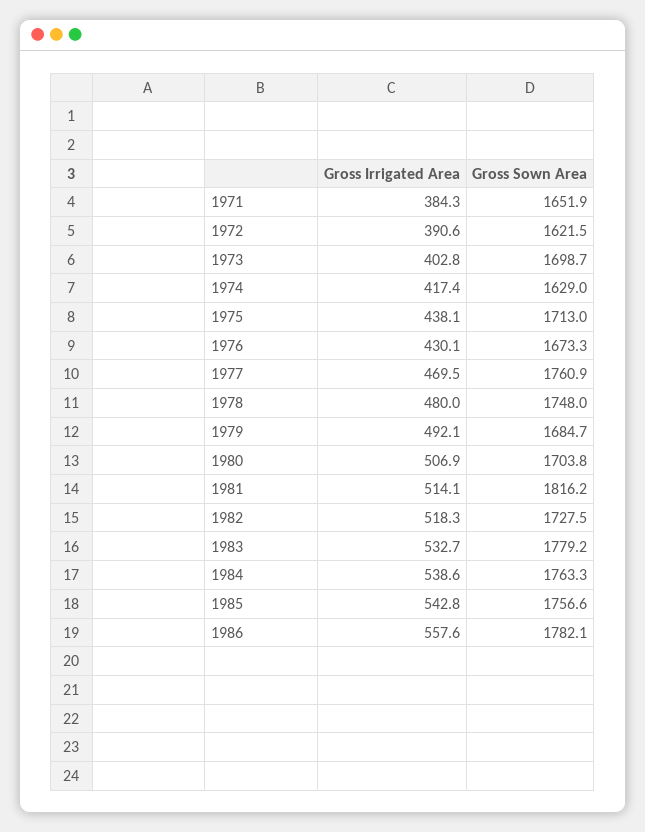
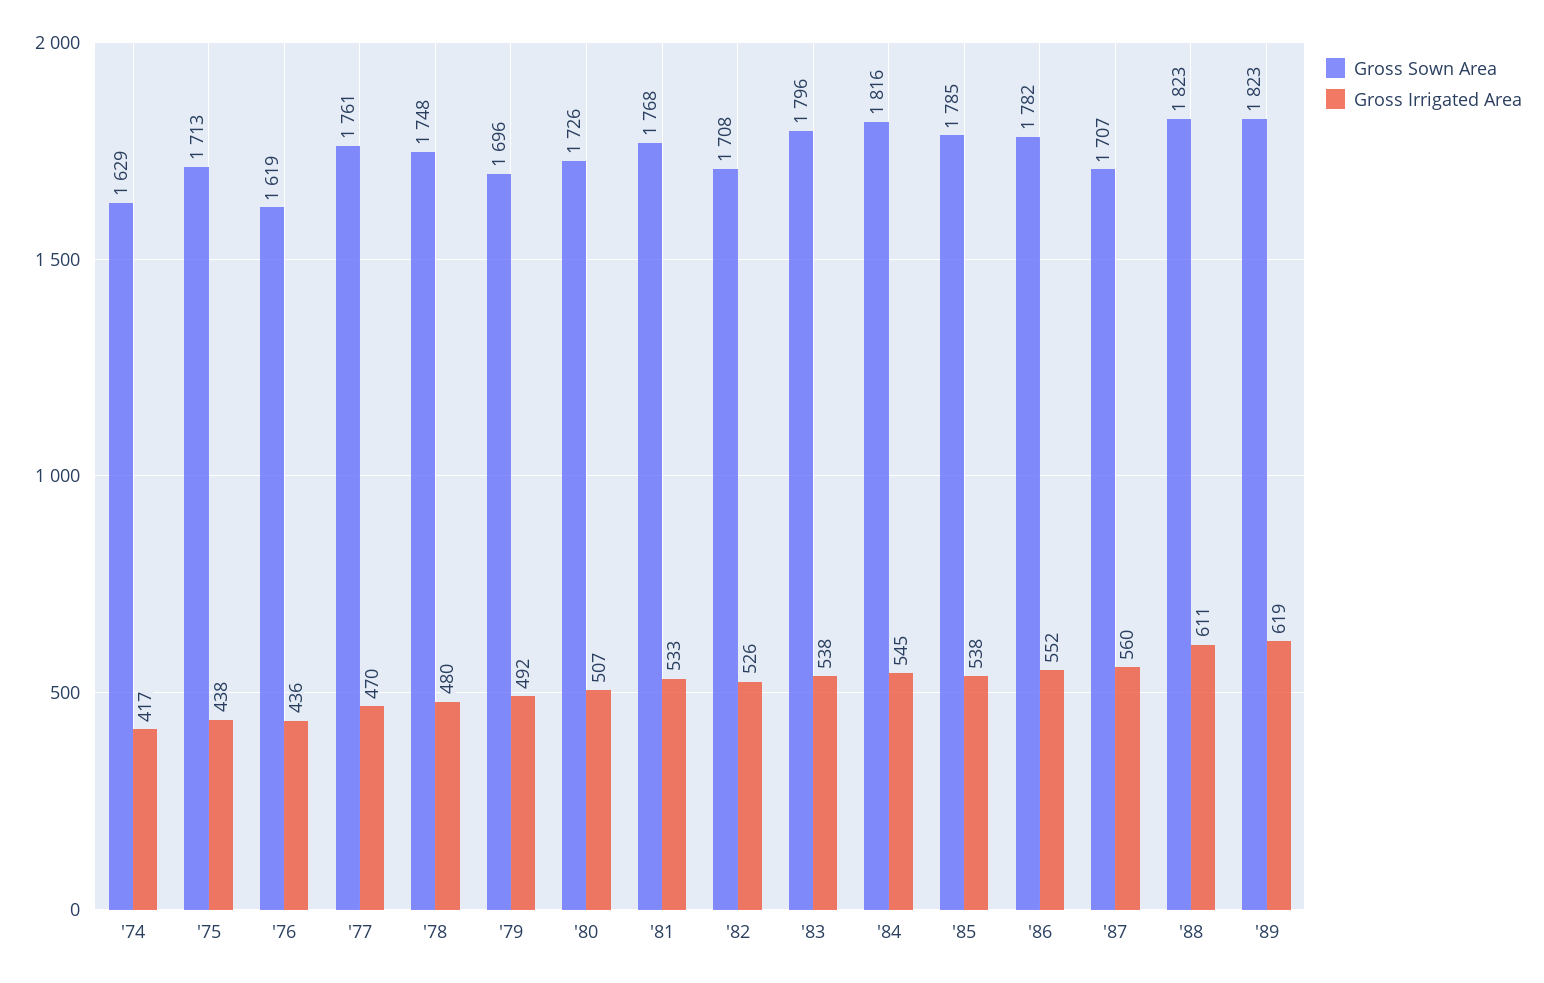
Gross Irrigated Area, 1971: 384.3 -> none
Gross Sown Area, 1971: 1651.9 -> none
Gross Irrigated Area, 1972: 390.6 -> none
Gross Sown Area, 1972: 1621.5 -> none
Gross Irrigated Area, 1973: 402.8 -> none
Gross Sown Area, 1973: 1698.7 -> none
Gross Irrigated Area, 1976: 430.1 -> 436
Gross Sown Area, 1976: 1673.3 -> 1619
Gross Sown Area, 1979: 1684.7 -> 1696
Gross Sown Area, 1980: 1703.8 -> 1726
Gross Irrigated Area, 1981: 514.1 -> 533
Gross Sown Area, 1981: 1816.2 -> 1768
Gross Irrigated Area, 1982: 518.3 -> 526
Gross Sown Area, 1982: 1727.5 -> 1708
Gross Irrigated Area, 1983: 532.7 -> 538
Gross Sown Area, 1983: 1779.2 -> 1796
Gross Irrigated Area, 1984: 538.6 -> 545
Gross Sown Area, 1984: 1763.3 -> 1816
Gross Irrigated Area, 1985: 542.8 -> 538
Gross Sown Area, 1985: 1756.6 -> 1785
Gross Irrigated Area, 1986: 557.6 -> 552
Gross Sown Area, '87: none -> 1707
Gross Irrigated Area, '87: none -> 560
Gross Sown Area, '88: none -> 1823
Gross Irrigated Area, '88: none -> 611
Gross Sown Area, '89: none -> 1823
Gross Irrigated Area, '89: none -> 619

